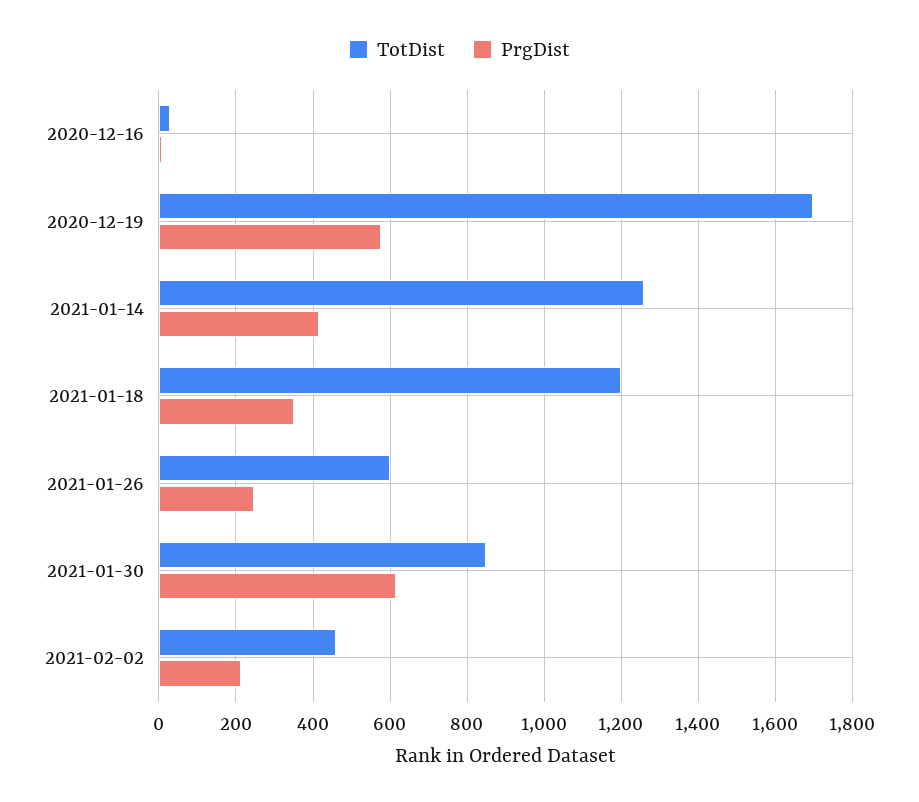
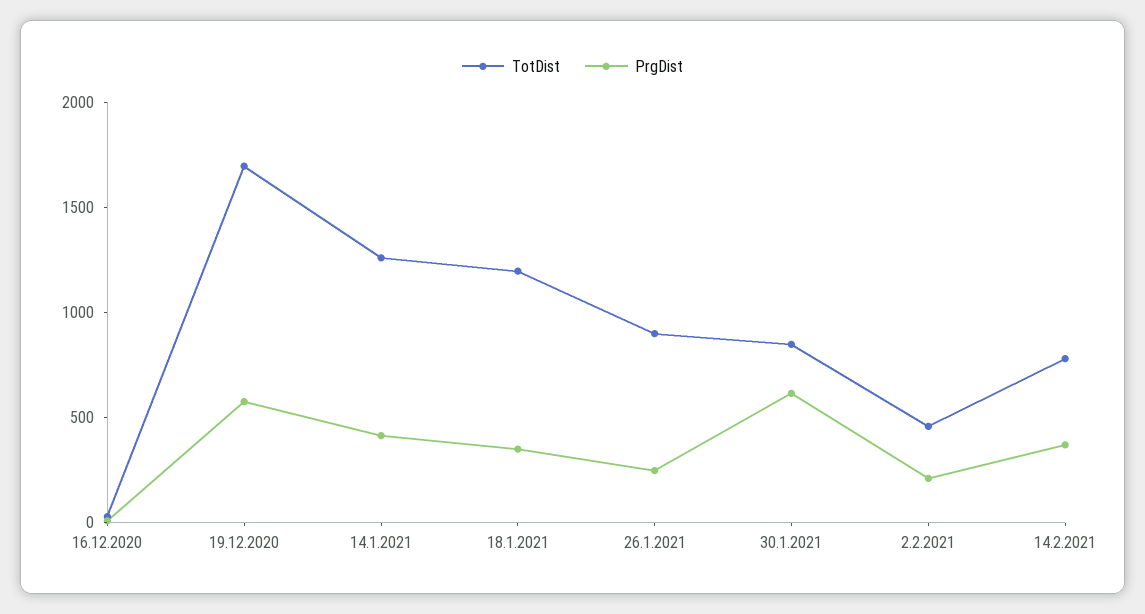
TotDist, 2021-01-26: 600 -> 900
TotDist, 14.2.2021: none -> 800
PrgDist, 14.2.2021: none -> 400

